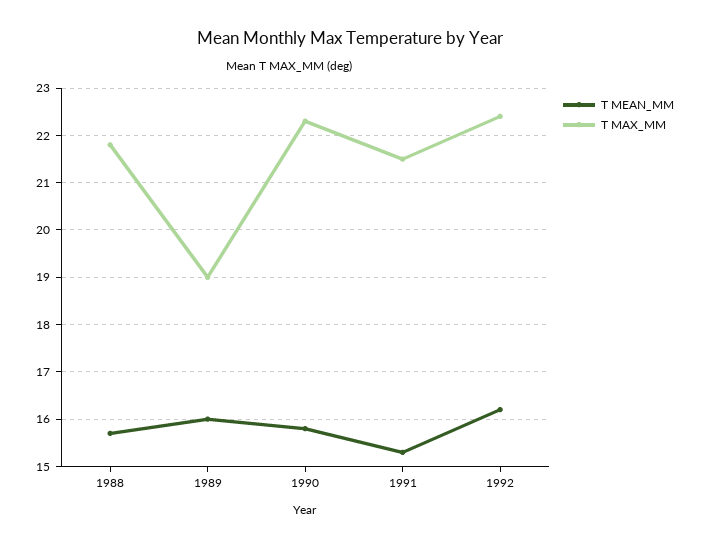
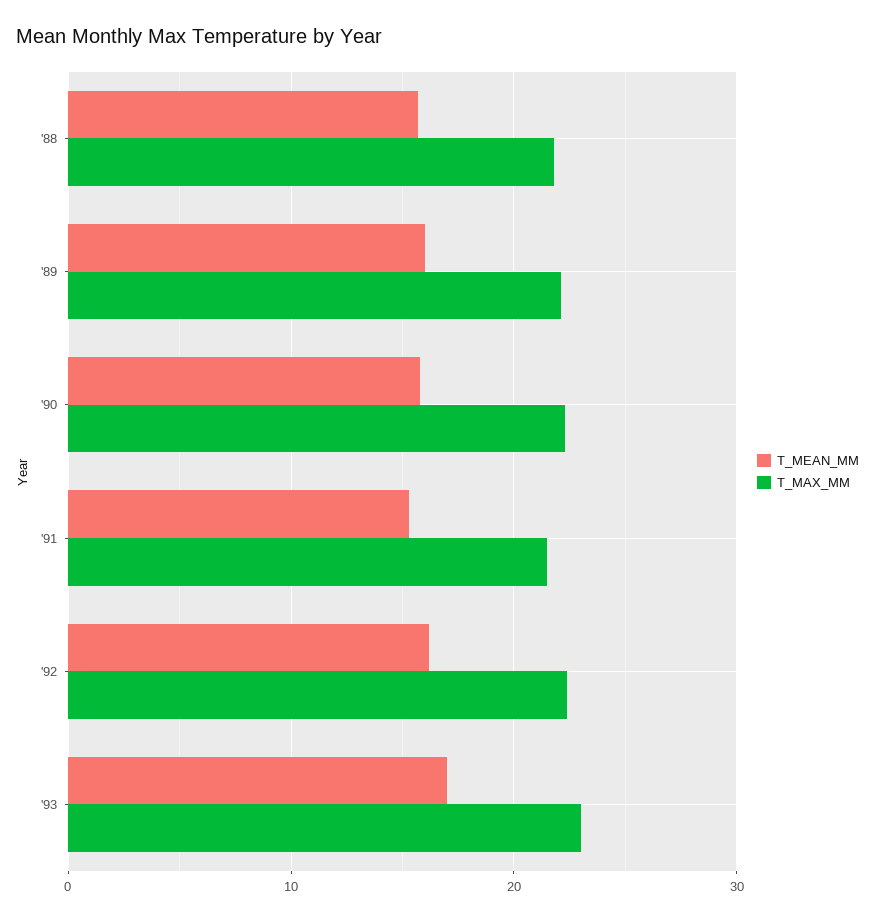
T MAX_MM, 1989: 19 -> 22
T MEAN_MM, '93: none -> 17
T MAX_MM, '93: none -> 23

